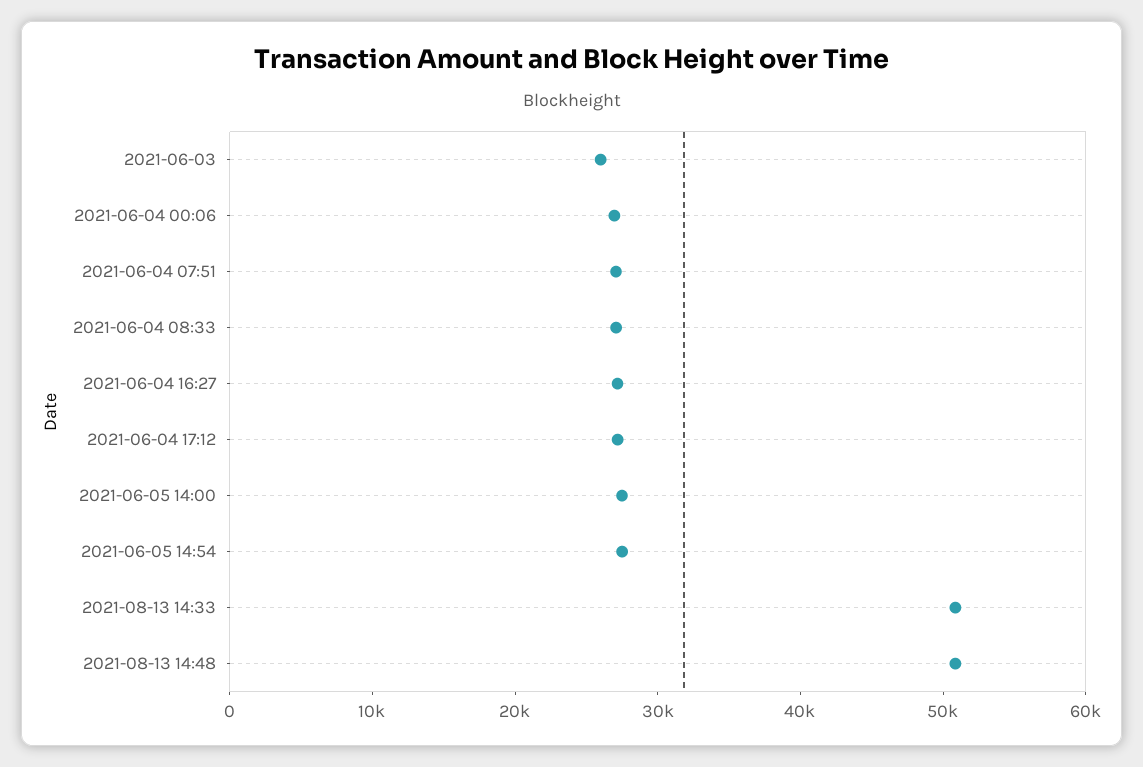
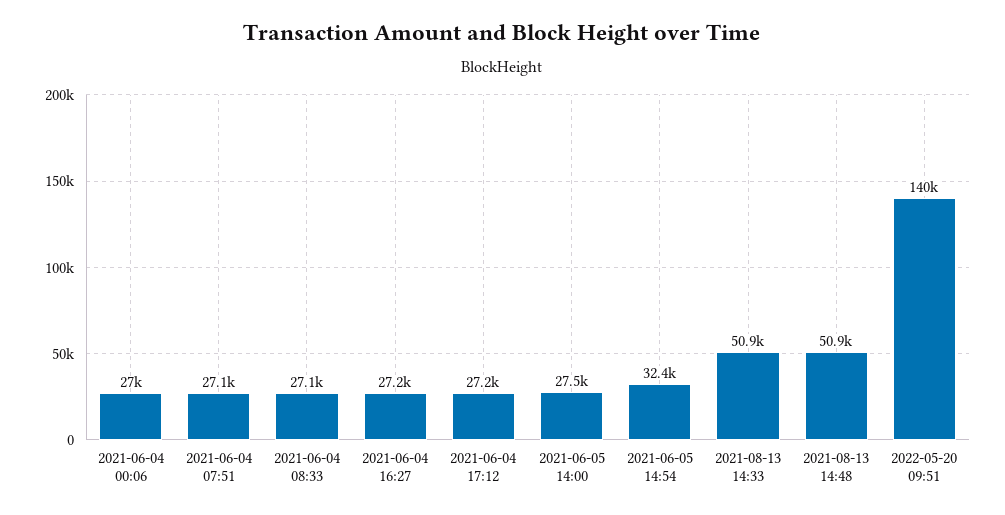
2021-06-03: 26000 -> none
2021-06-05 14:54: 28000 -> 32400
2022-05-20 09:51: none -> 140000

